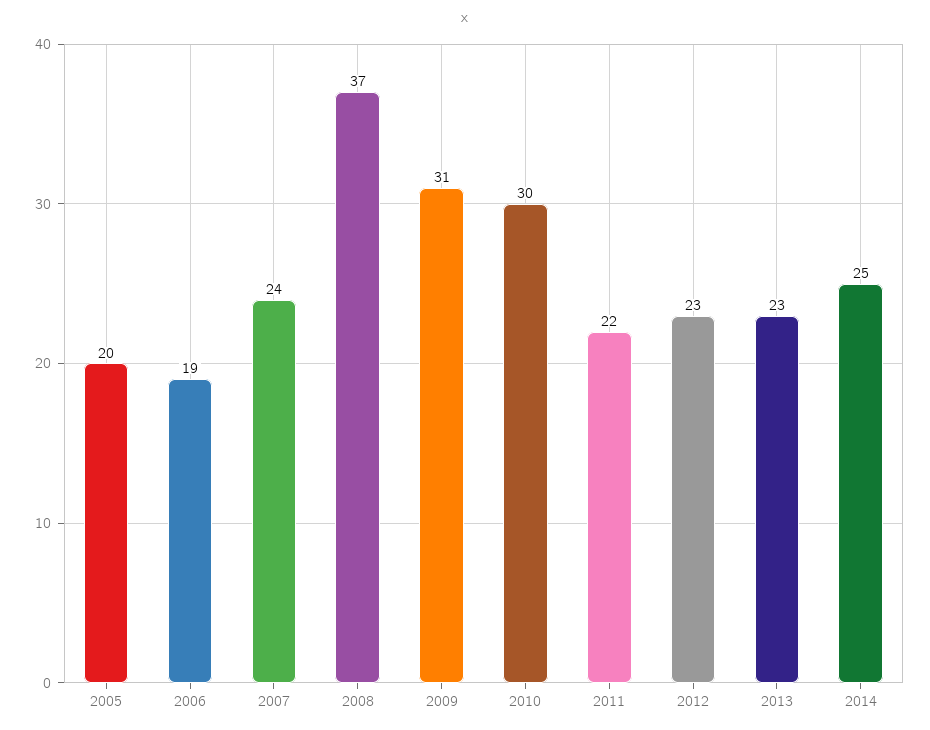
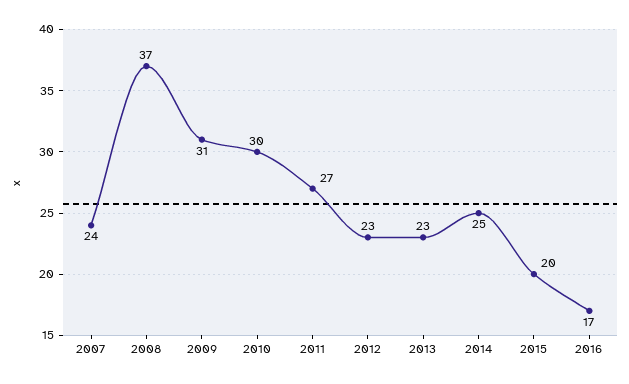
2005: 20 -> none
2006: 19 -> none
2011: 22 -> 27
2015: none -> 20
2016: none -> 17

